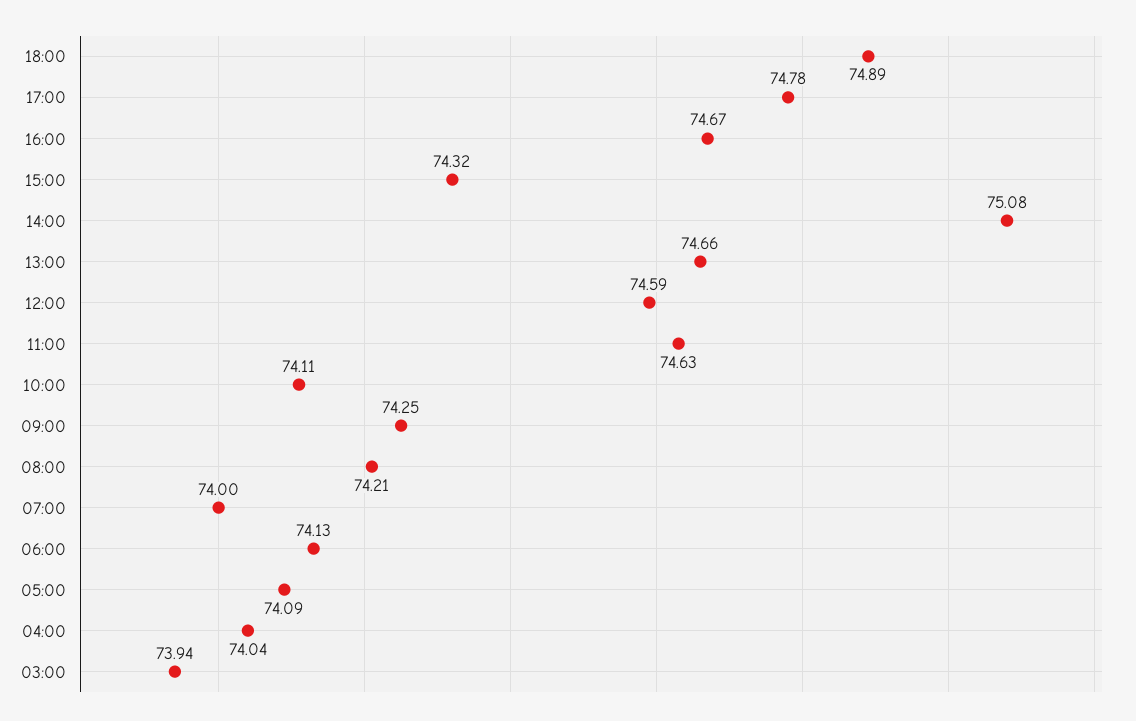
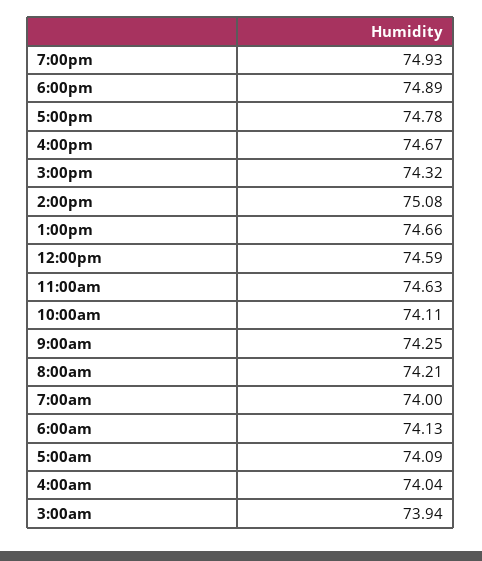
7:00pm: none -> 74.93

